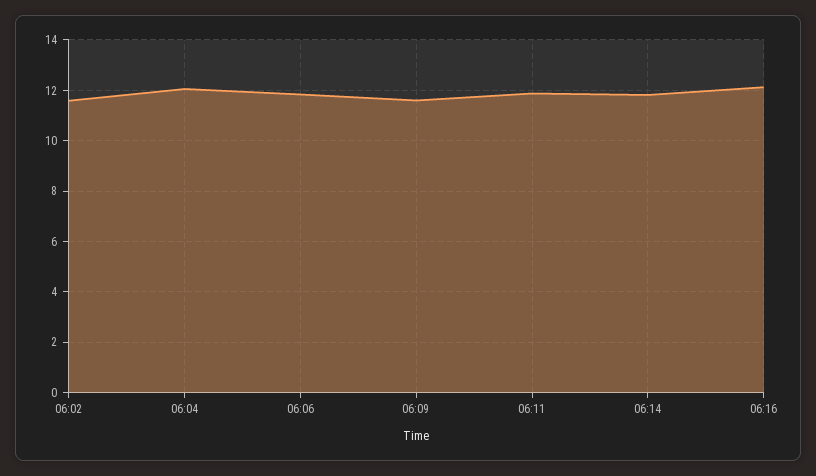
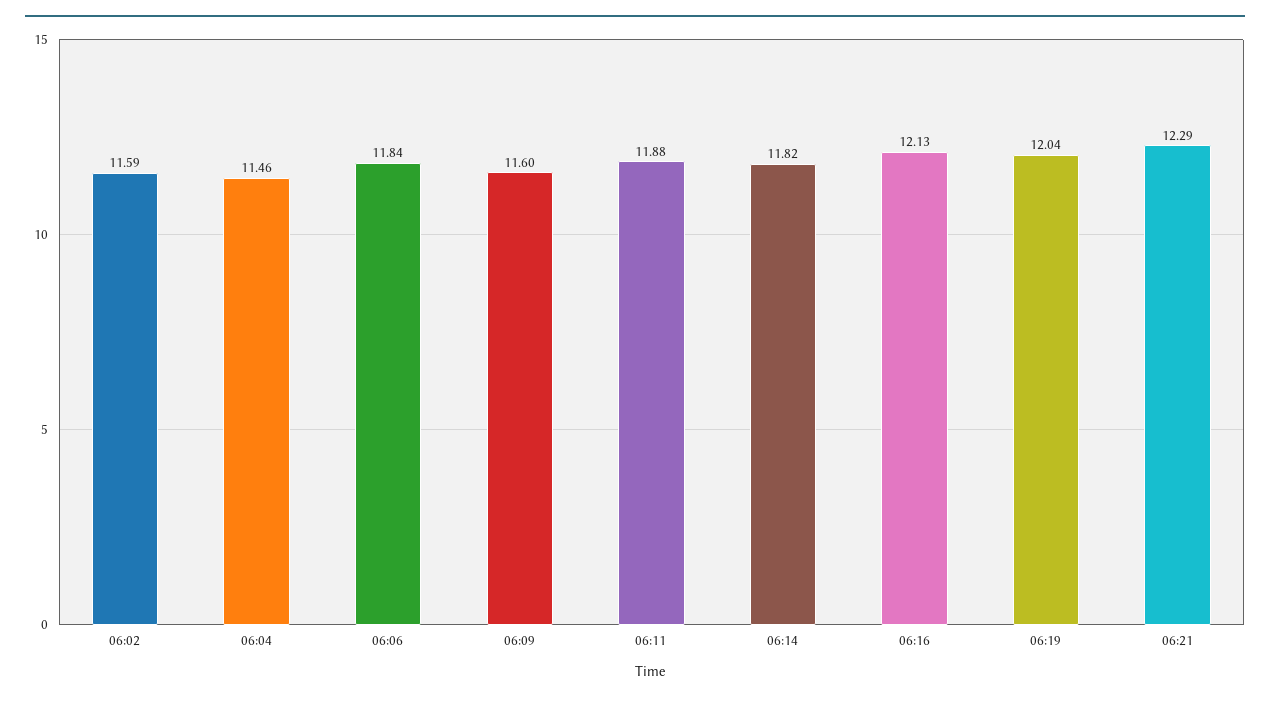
06:04: 12 -> 11.46
06:19: none -> 12.04
06:21: none -> 12.29

